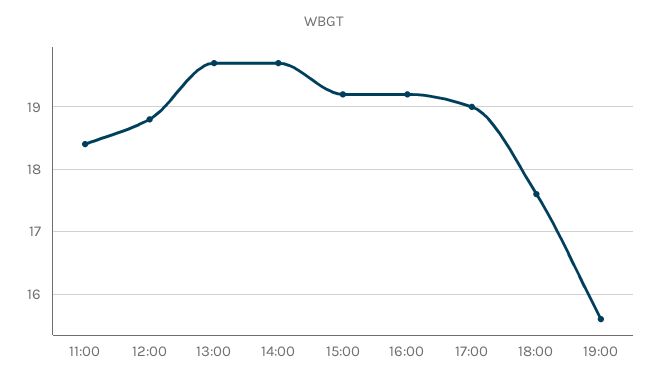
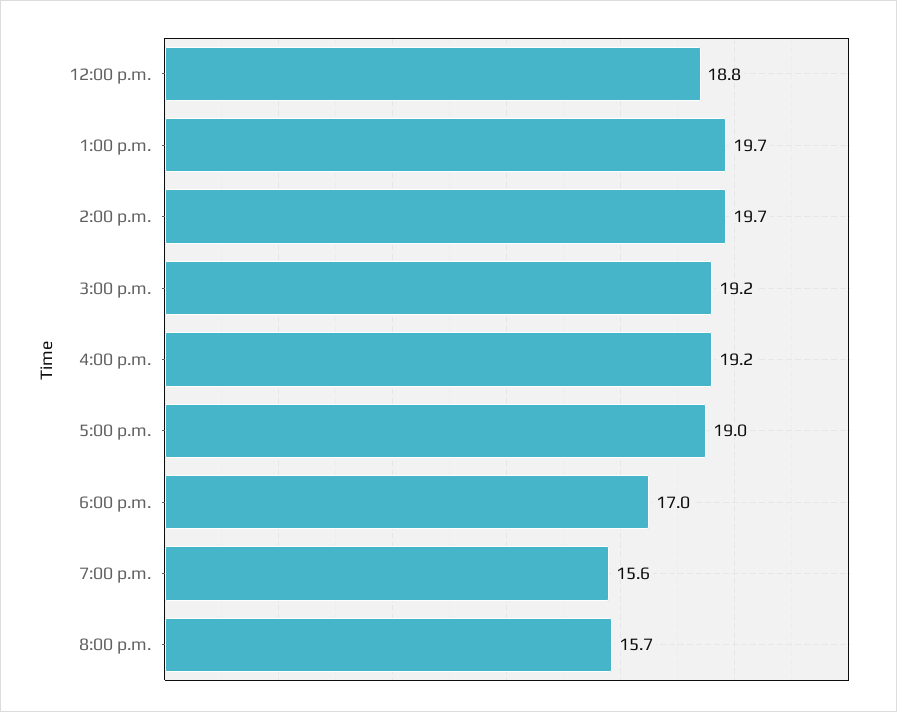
11:00: 18.4 -> none
18:00: 17.6 -> 17
8:00 p.m.: none -> 15.7

